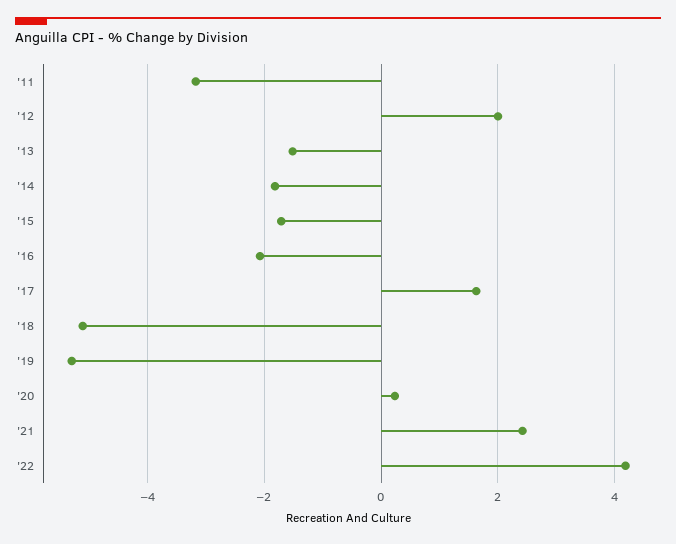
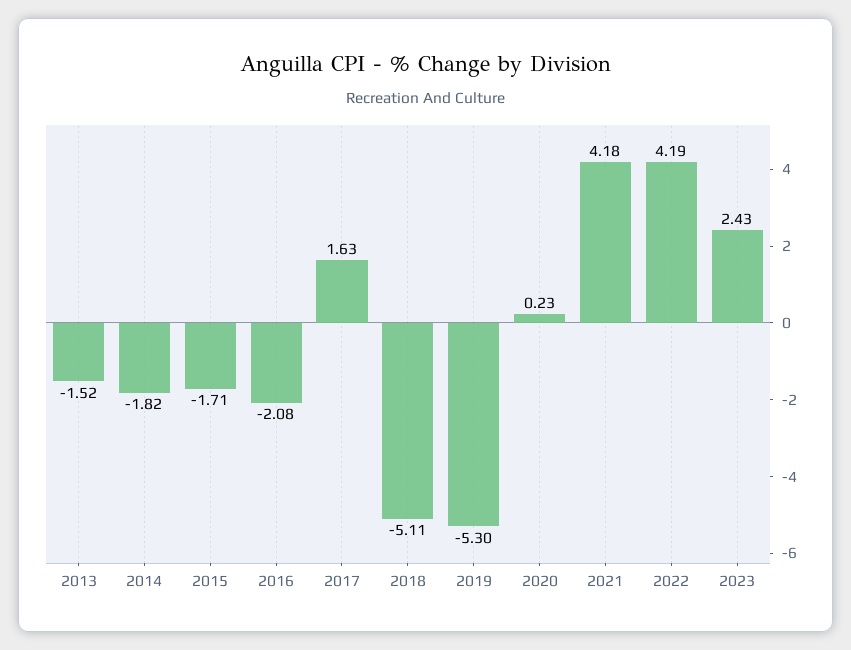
'11: -3.2 -> none
'12: 2 -> none
'21: 2.4 -> 4.18
2023: none -> 2.43

